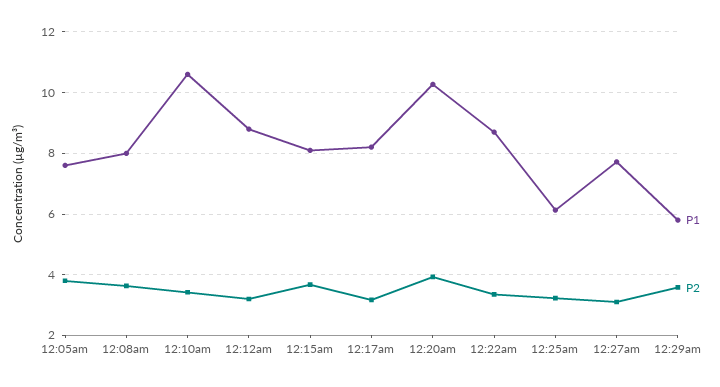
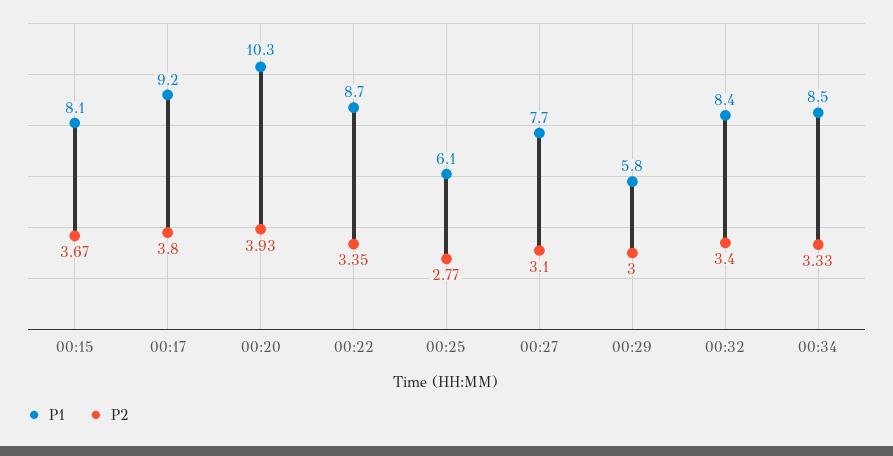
P1, 12:05am: 7.6 -> none
P2, 12:05am: 3.8 -> none
P1, 12:08am: 8 -> none
P2, 12:08am: 3.6 -> none
P1, 12:10am: 10.6 -> none
P2, 12:10am: 3.4 -> none
P1, 12:12am: 8.8 -> none
P2, 12:12am: 3.2 -> none
P1, 12:17am: 8.2 -> 9.2
P2, 12:17am: 3.2 -> 3.8
P2, 12:25am: 3.2 -> 2.77
P2, 12:29am: 3.6 -> 3
P1, 00:32: none -> 8.4
P2, 00:32: none -> 3.4
P1, 00:34: none -> 8.5
P2, 00:34: none -> 3.33

